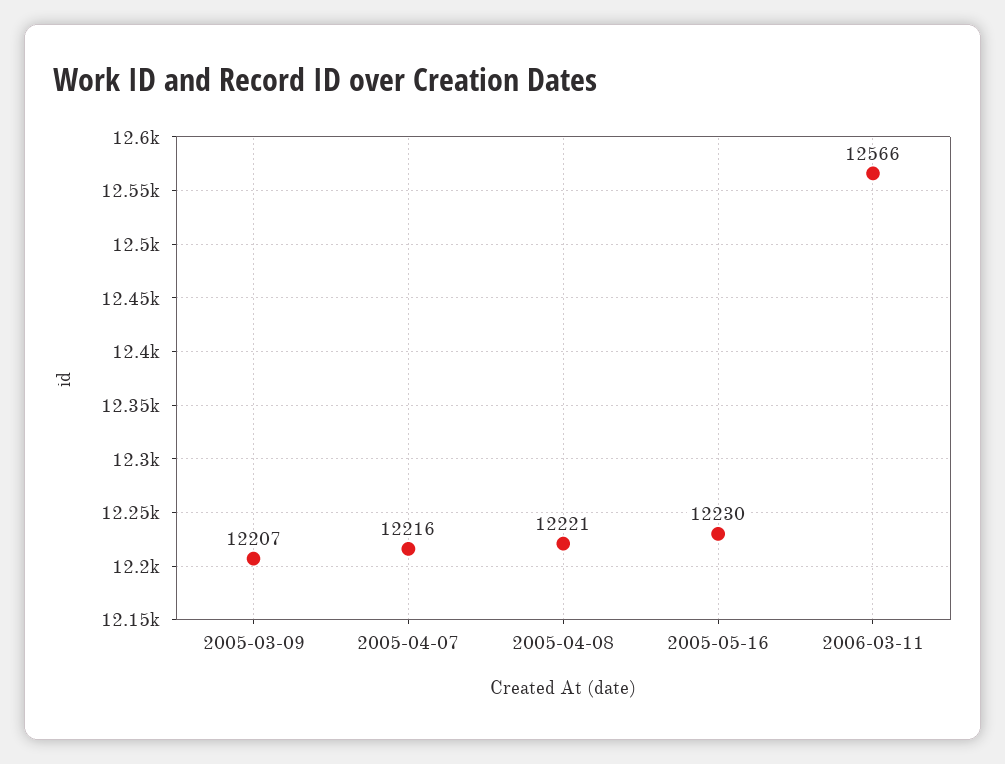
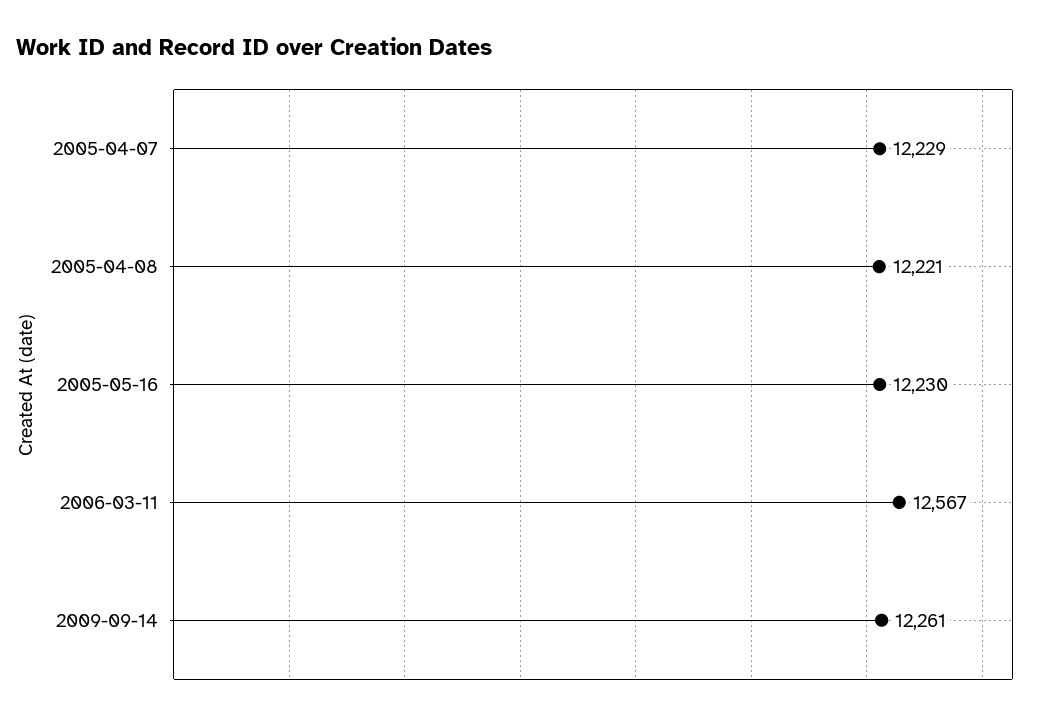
2005-03-09: 12207 -> none
2005-04-07: 12216 -> 12229
2006-03-11: 12566 -> 12567
2009-09-14: none -> 12261

